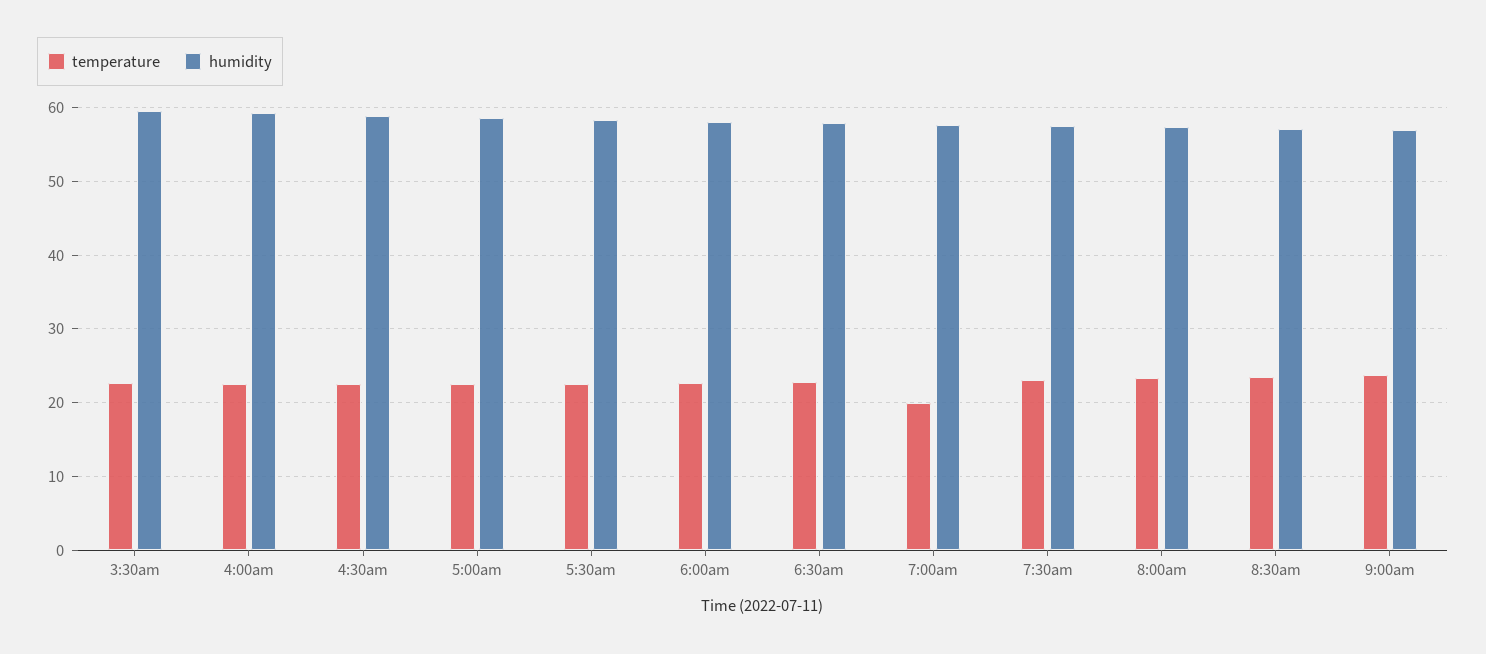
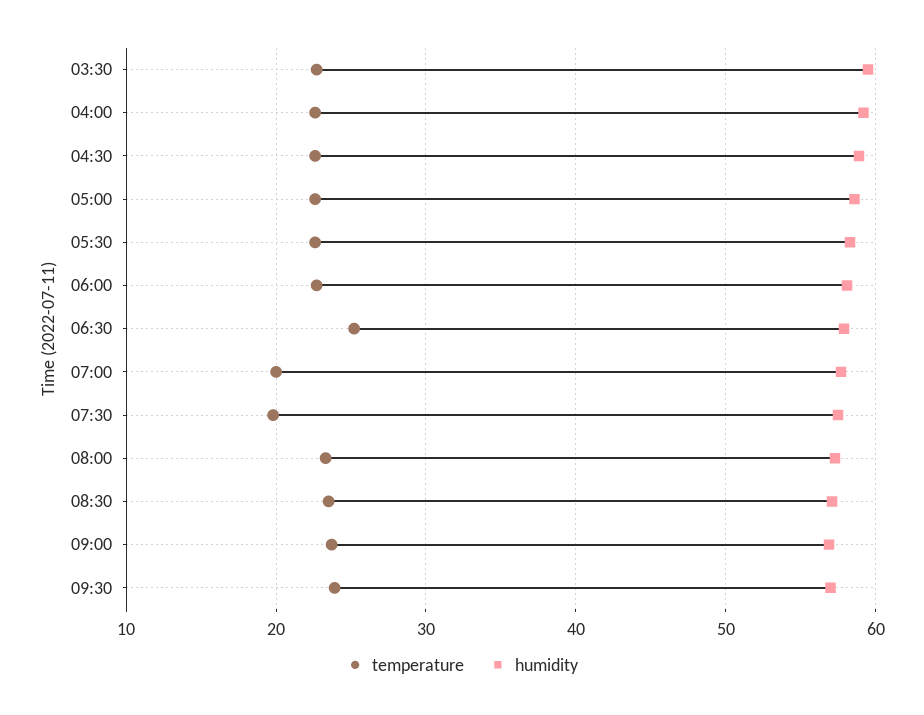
temperature, 6:30am: 23 -> 25
temperature, 7:30am: 23 -> 20
temperature, 09:30: none -> 24
humidity, 09:30: none -> 57

